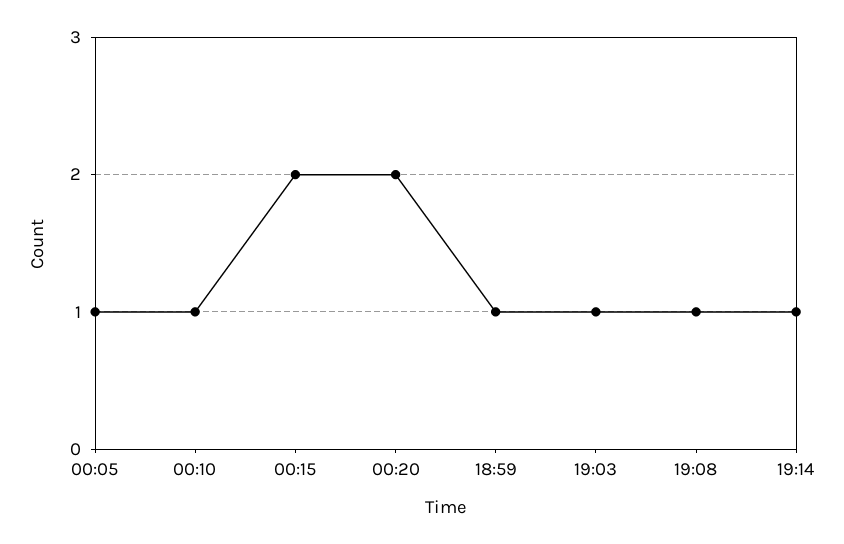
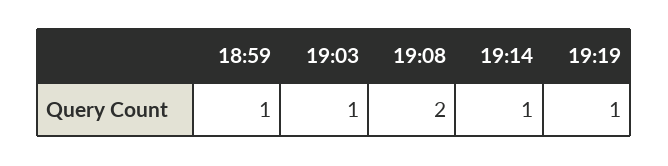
00:05: 1 -> none
00:10: 1 -> none
00:15: 2 -> none
00:20: 2 -> none
19:08: 1 -> 2
19:19: none -> 1

